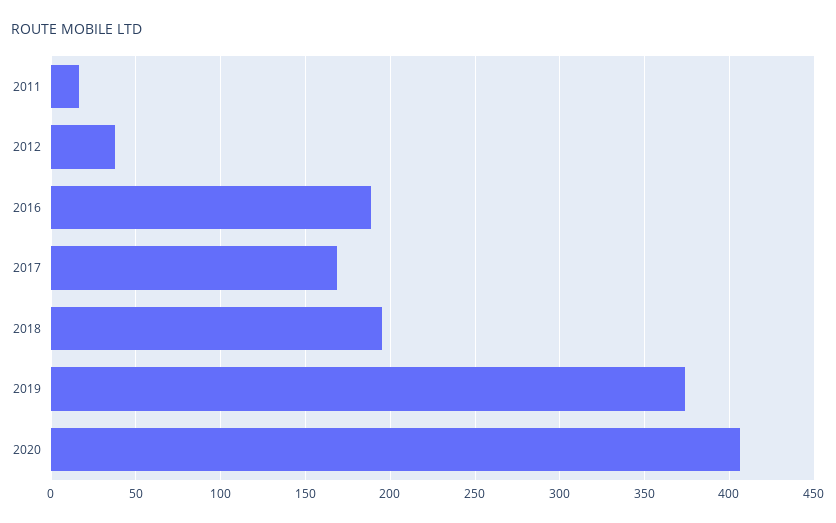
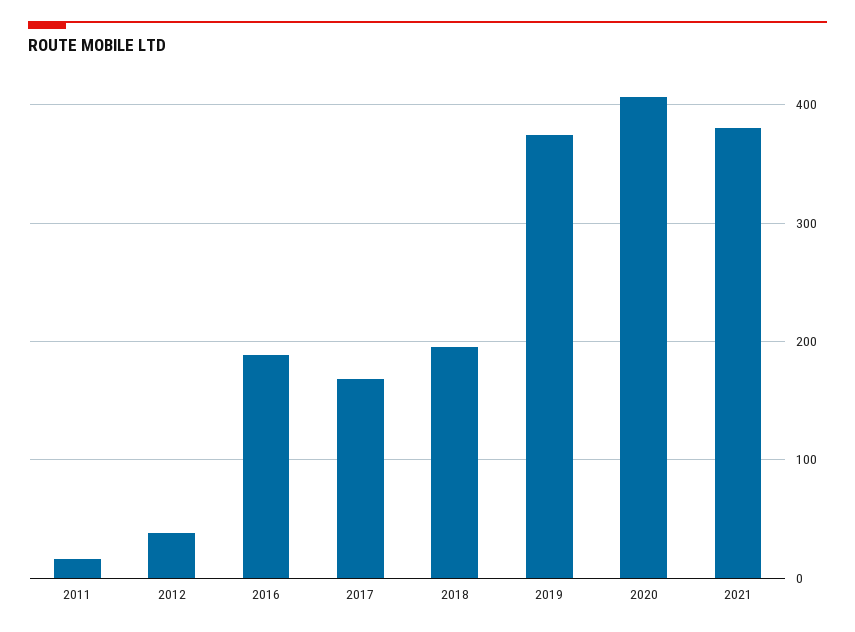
2021: none -> 380

